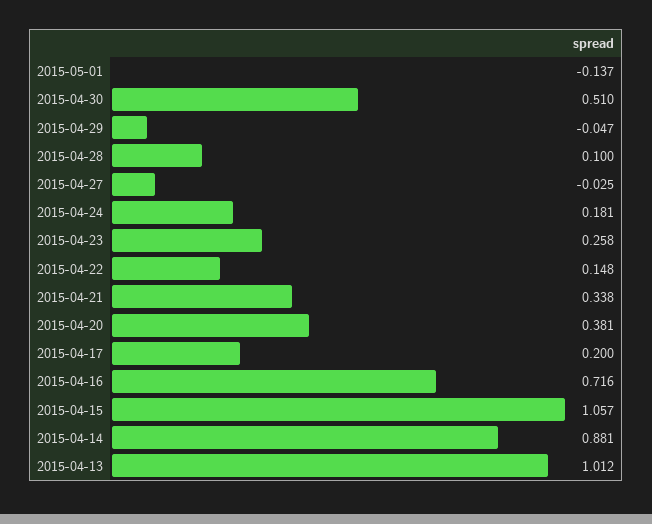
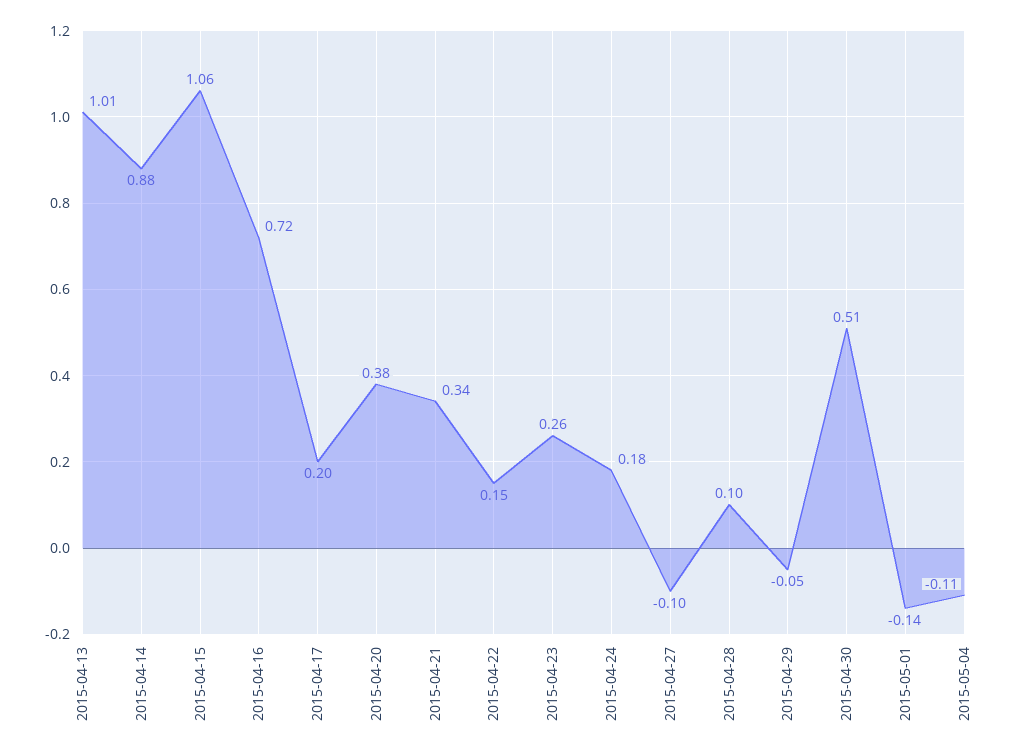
2015-04-27: -0.025 -> -0.1
2015-05-04: none -> -0.11

